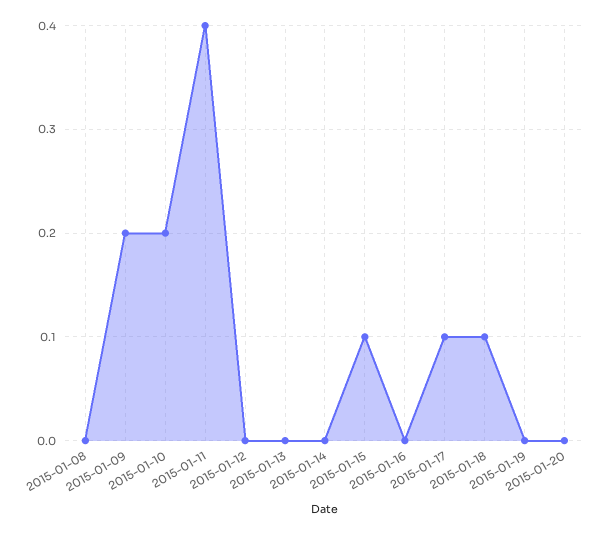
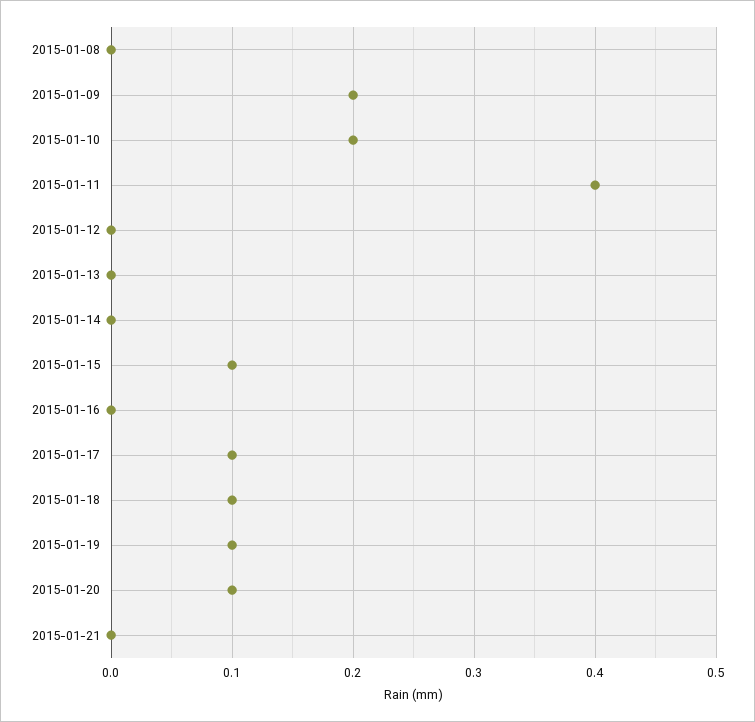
2015-01-19: 0 -> 0.1
2015-01-20: 0 -> 0.1
2015-01-21: none -> 0

